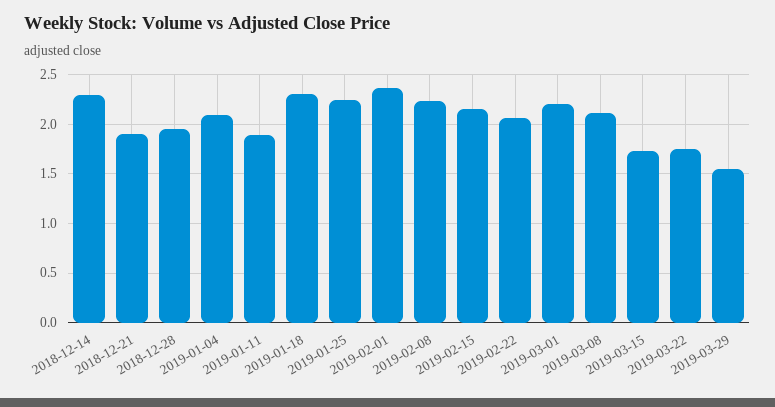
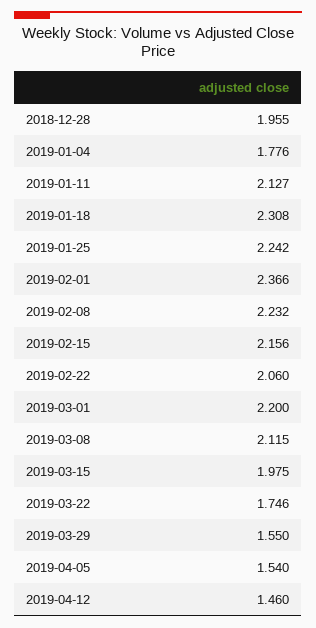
2018-12-14: 2.3 -> none
2018-12-21: 1.9 -> none
2019-01-04: 2.1 -> 1.776
2019-01-11: 1.9 -> 2.127
2019-03-15: 1.7 -> 1.975
2019-04-05: none -> 1.54
2019-04-12: none -> 1.46

